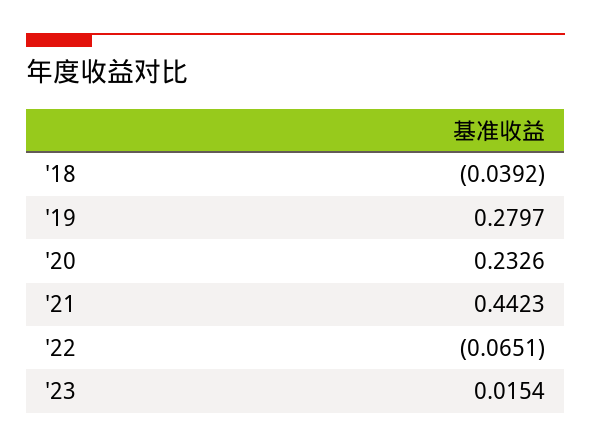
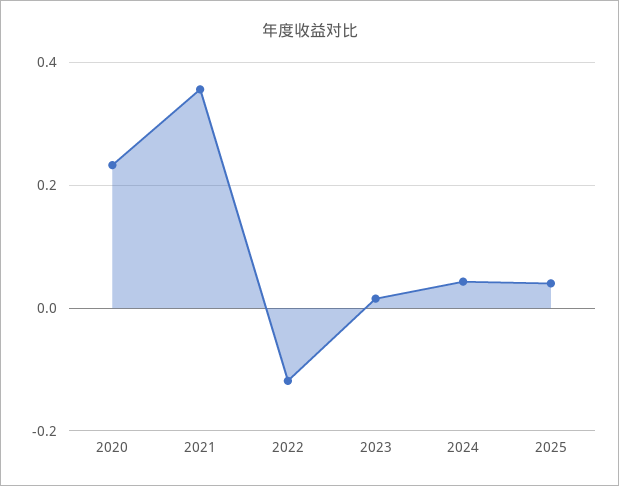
'18: -0.0392 -> none
'19: 0.2797 -> none
'21: 0.4423 -> 0.36
'22: -0.0651 -> -0.12
2024: none -> 0.04
2025: none -> 0.04

